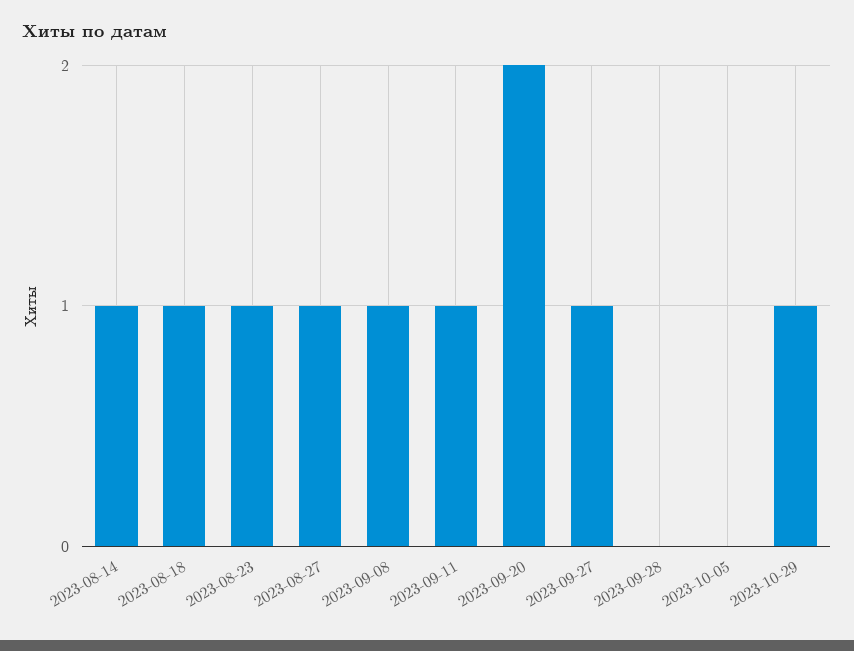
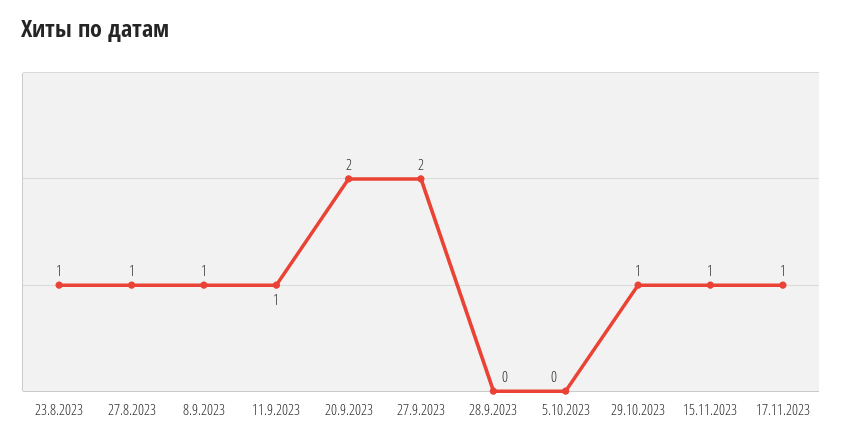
2023-08-14: 1 -> none
2023-08-18: 1 -> none
2023-09-27: 1 -> 2
15.11.2023: none -> 1
17.11.2023: none -> 1

